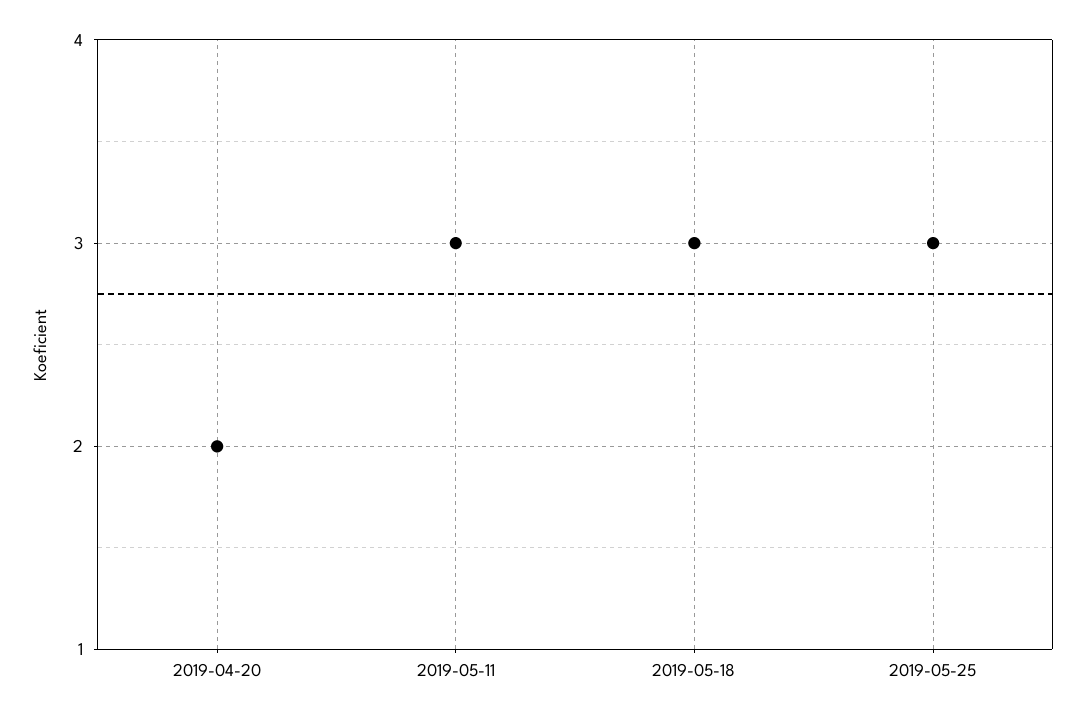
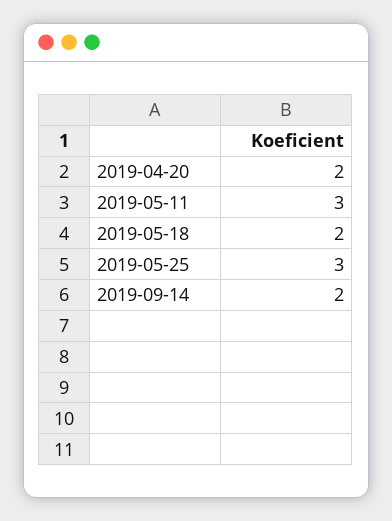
2019-05-18: 3 -> 2
2019-09-14: none -> 2

